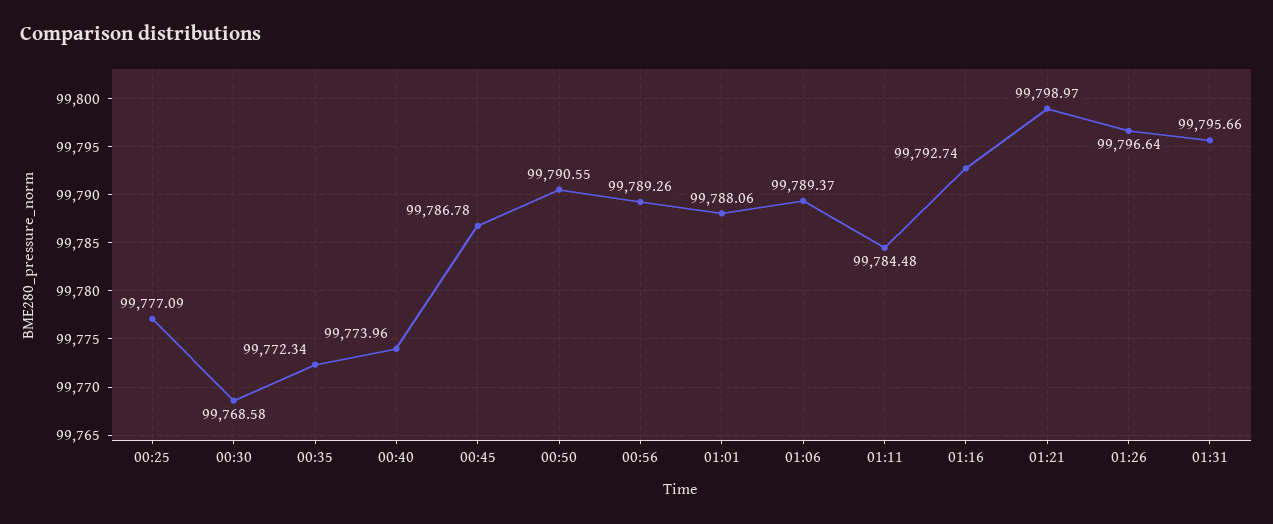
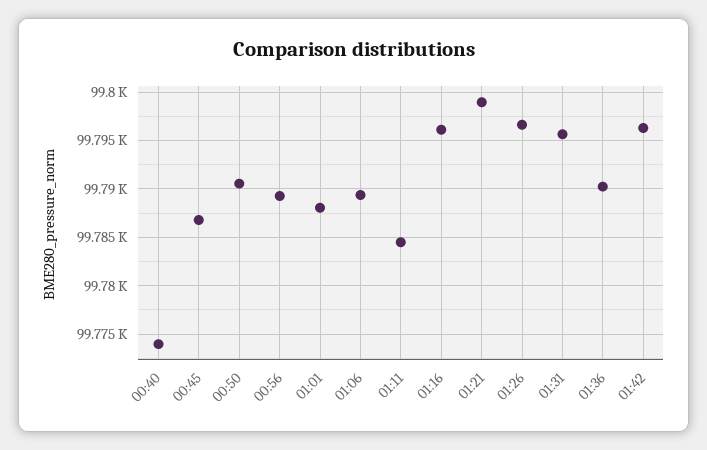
00:25: 99777.09 -> none
00:30: 99768.58 -> none
00:35: 99772.34 -> none
01:16: 99792.74 -> 99796
01:36: none -> 99790
01:42: none -> 99796

